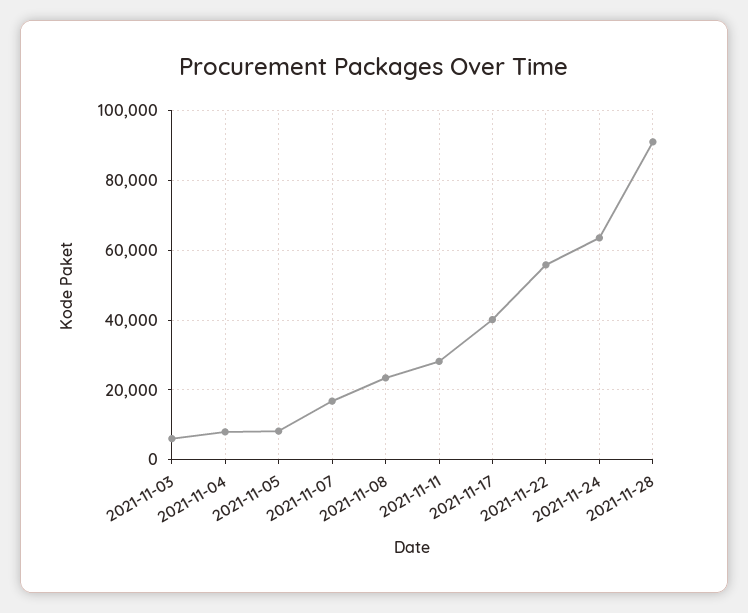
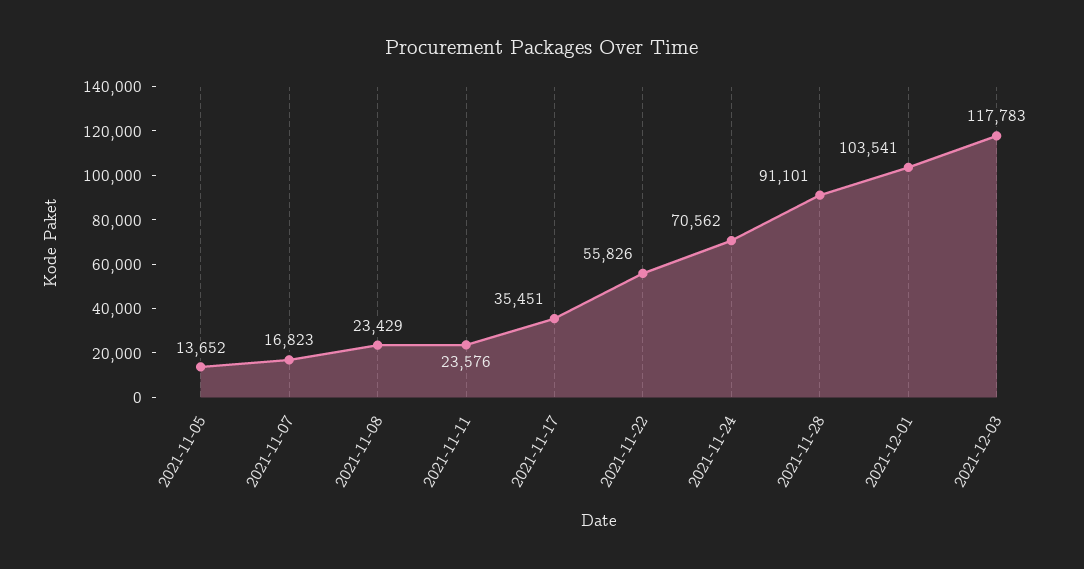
2021-11-03: 6000 -> none
2021-11-04: 8000 -> none
2021-11-05: 8000 -> 13652
2021-11-11: 28000 -> 23576
2021-11-17: 40000 -> 35451
2021-11-24: 64000 -> 70562
2021-12-01: none -> 103541
2021-12-03: none -> 117783

